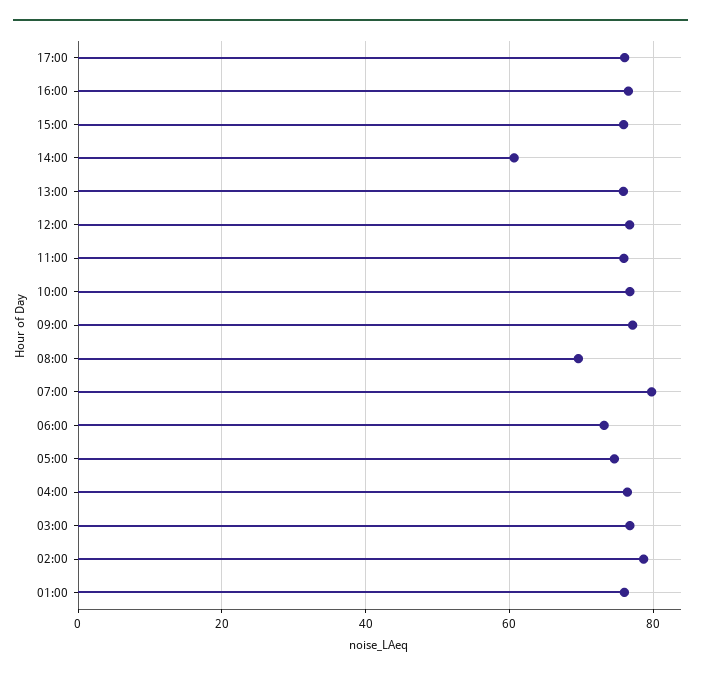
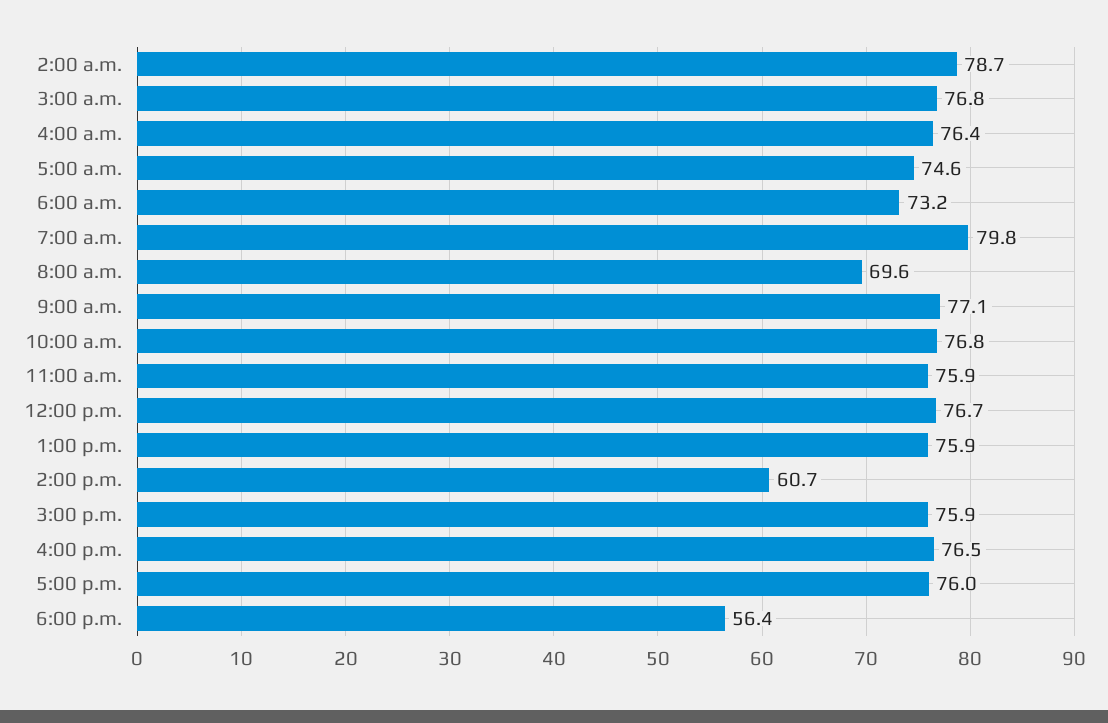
01:00: 76 -> none
6:00 p.m.: none -> 56.4

